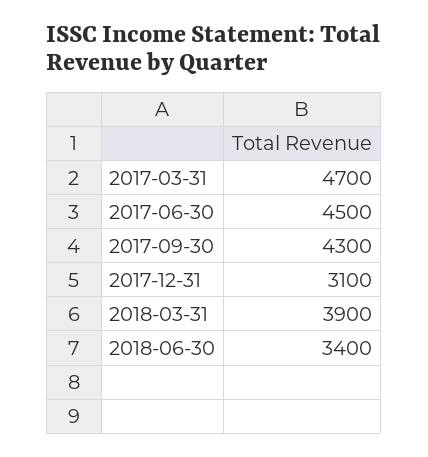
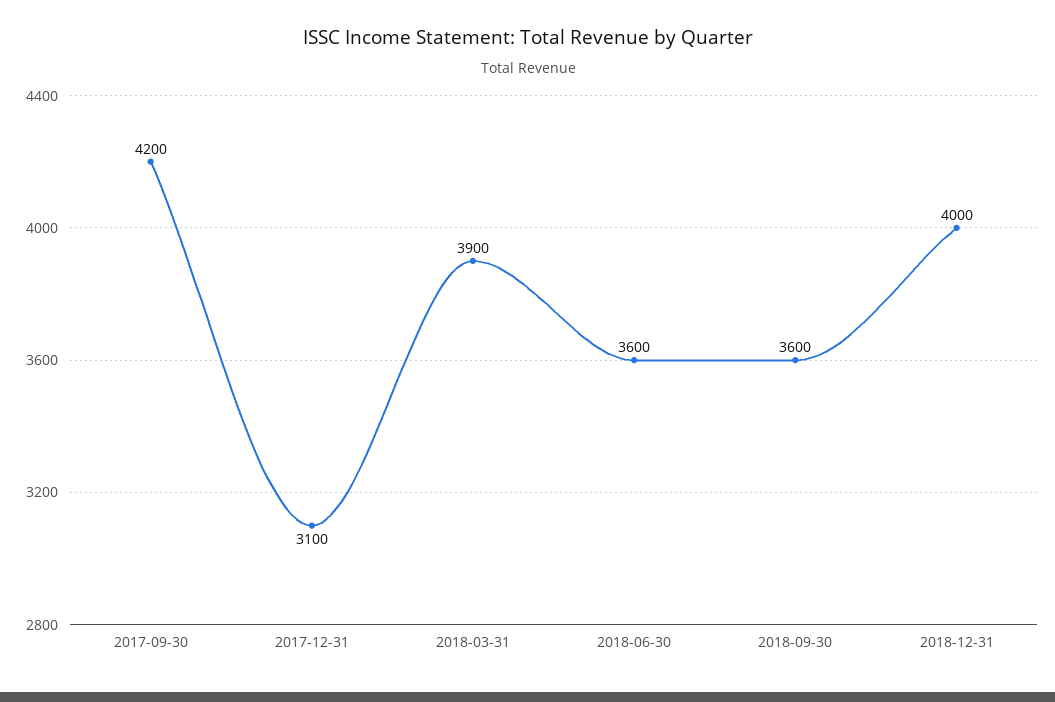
2017-03-31: 4700 -> none
2017-06-30: 4500 -> none
2017-09-30: 4300 -> 4200
2018-06-30: 3400 -> 3600
2018-09-30: none -> 3600
2018-12-31: none -> 4000

